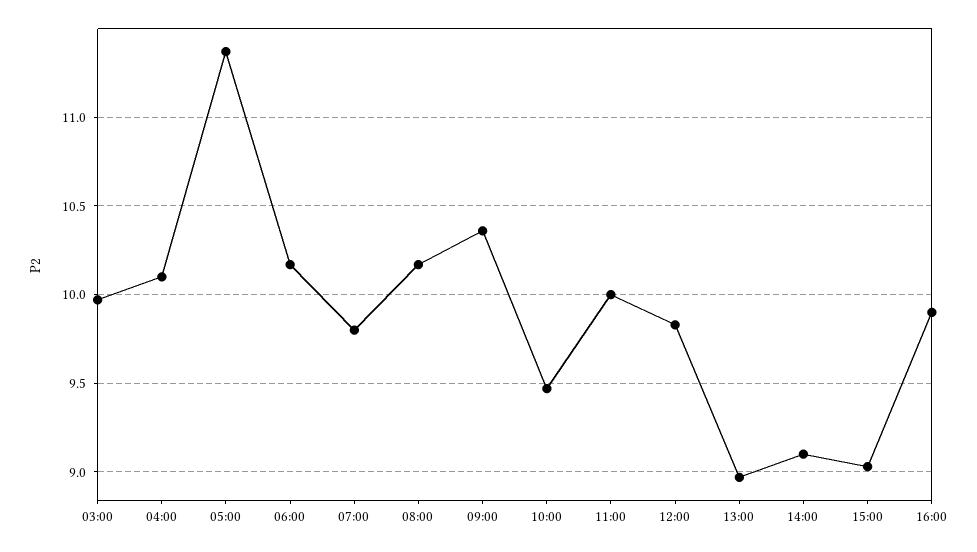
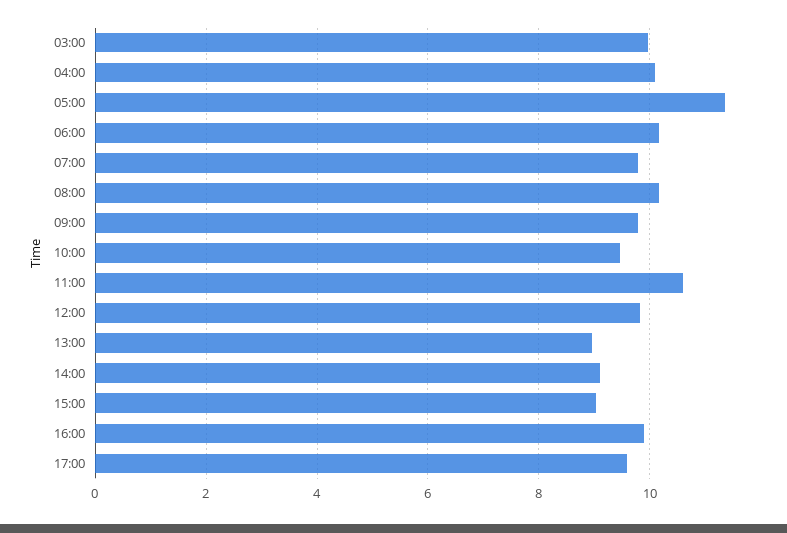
09:00: 10.35 -> 9.8
11:00: 10 -> 10.6
17:00: none -> 9.6

